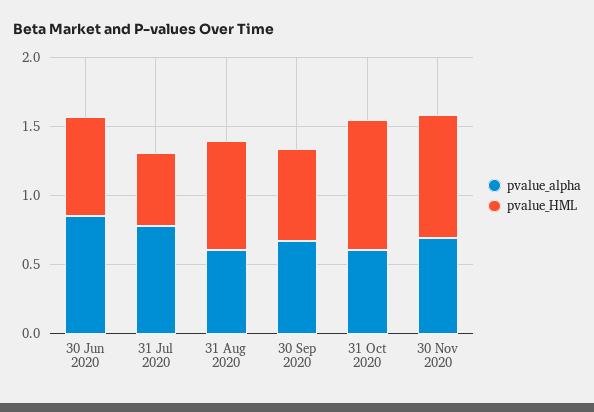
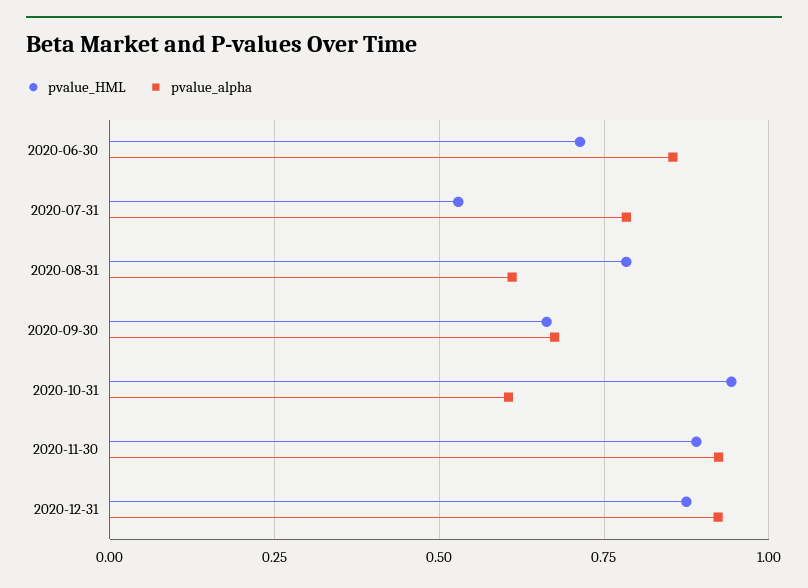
pvalue_alpha, 30 Nov 2020: 0.7 -> 0.925
pvalue_HML, 2020-12-31: none -> 0.875
pvalue_alpha, 2020-12-31: none -> 0.925

